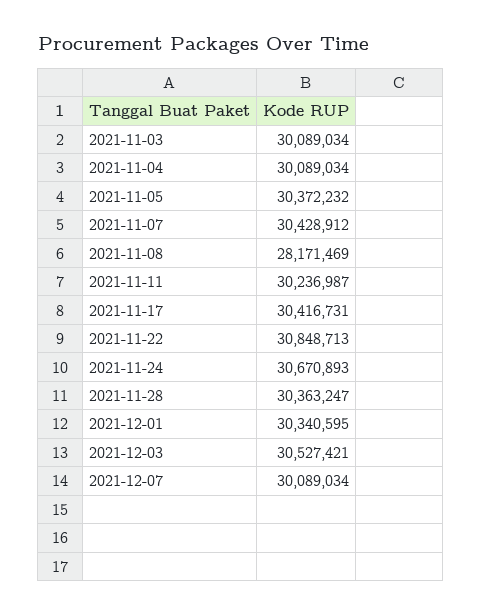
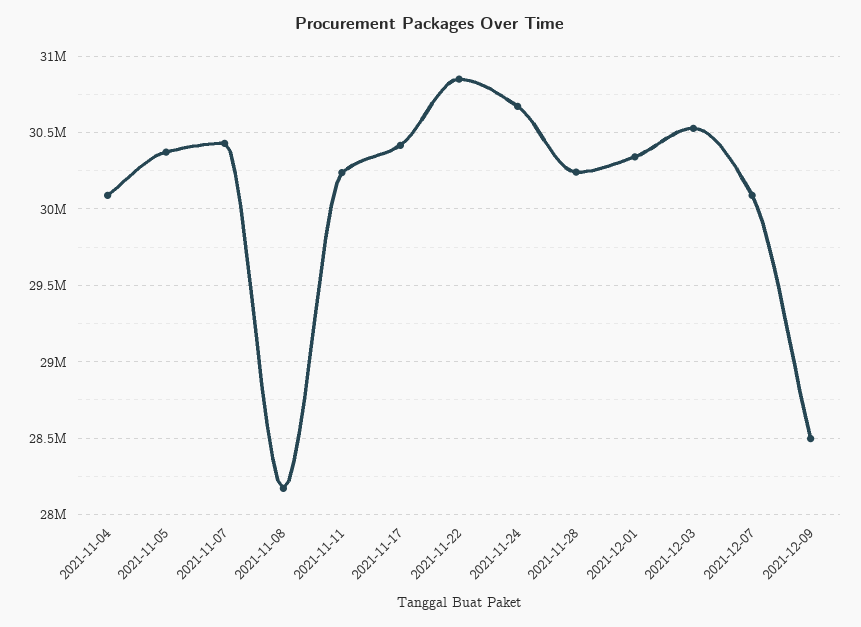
2021-11-03: 30089034 -> none
2021-11-28: 30363247 -> 30250000
2021-12-09: none -> 28500000

